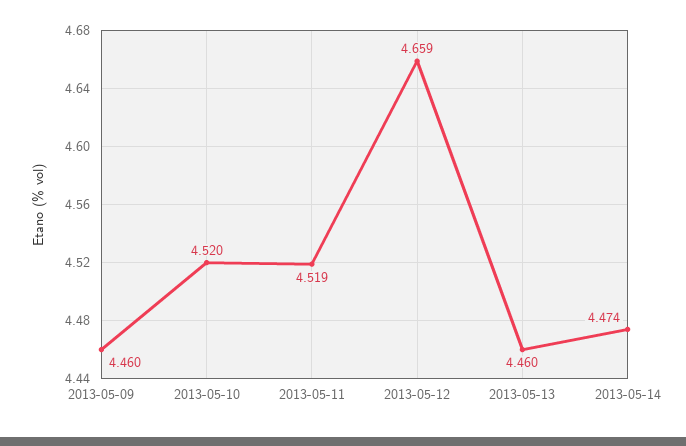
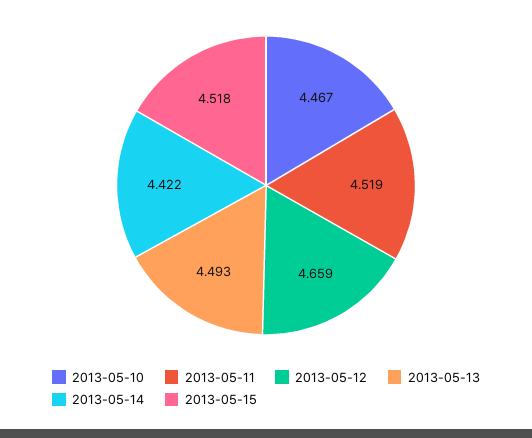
2013-05-09: 4.46 -> none
2013-05-10: 4.52 -> 4.467
2013-05-13: 4.46 -> 4.493
2013-05-14: 4.474 -> 4.422
2013-05-15: none -> 4.518

